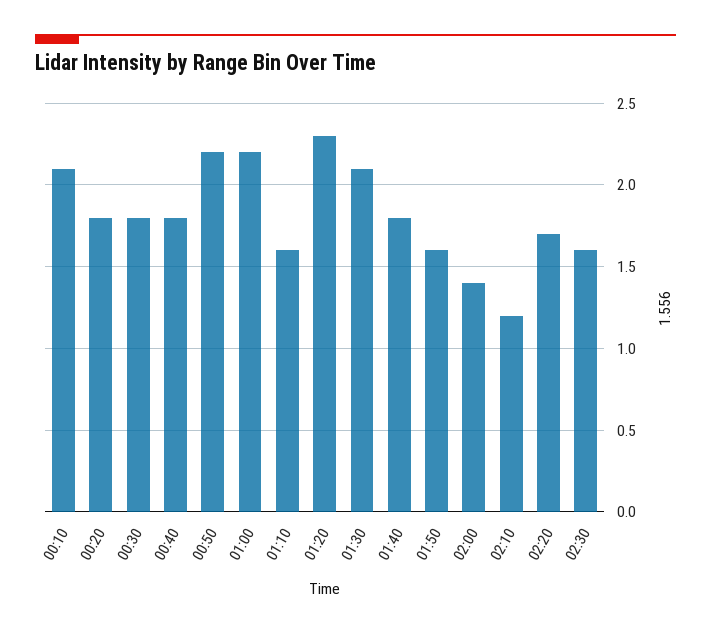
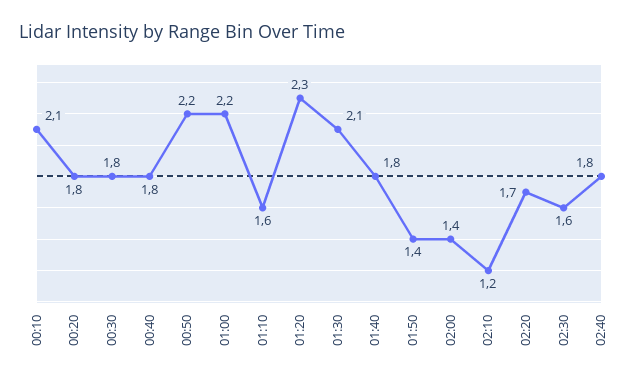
01:50: 1.6 -> 1.4
02:40: none -> 1.8

